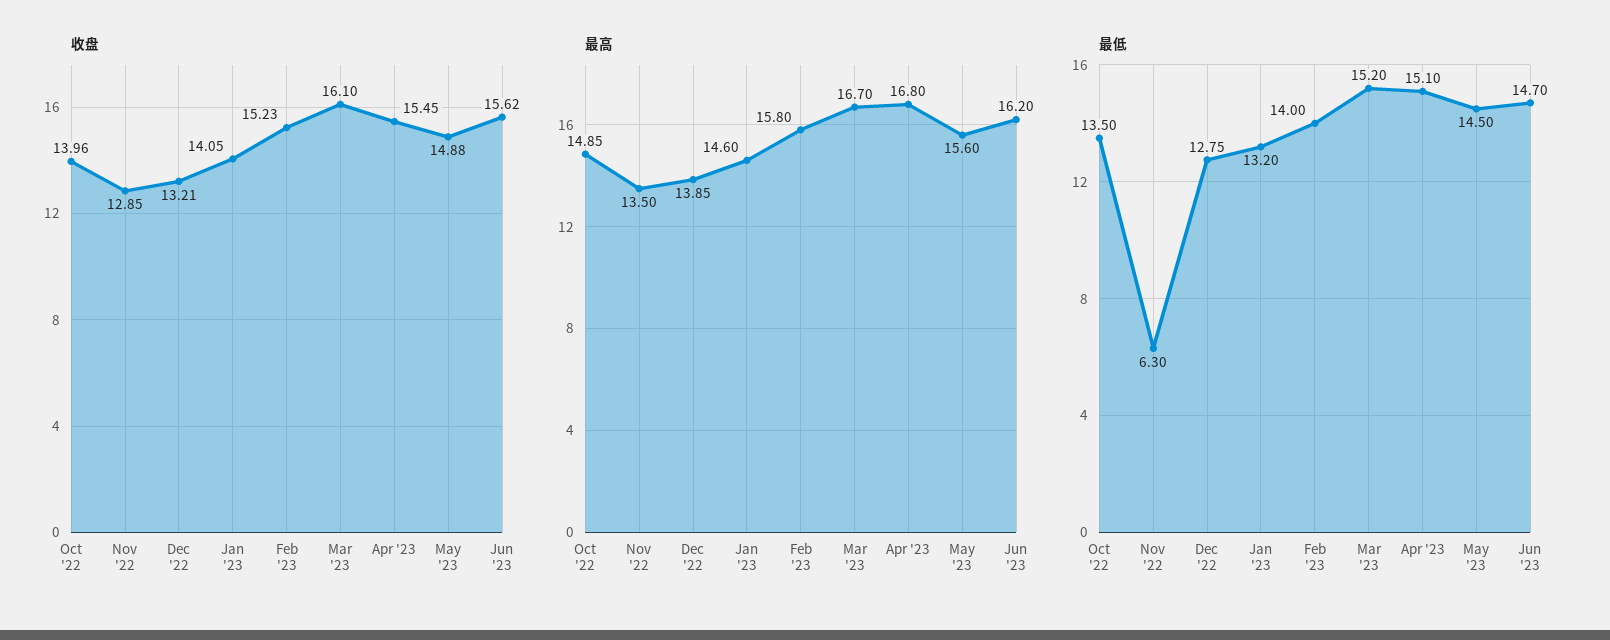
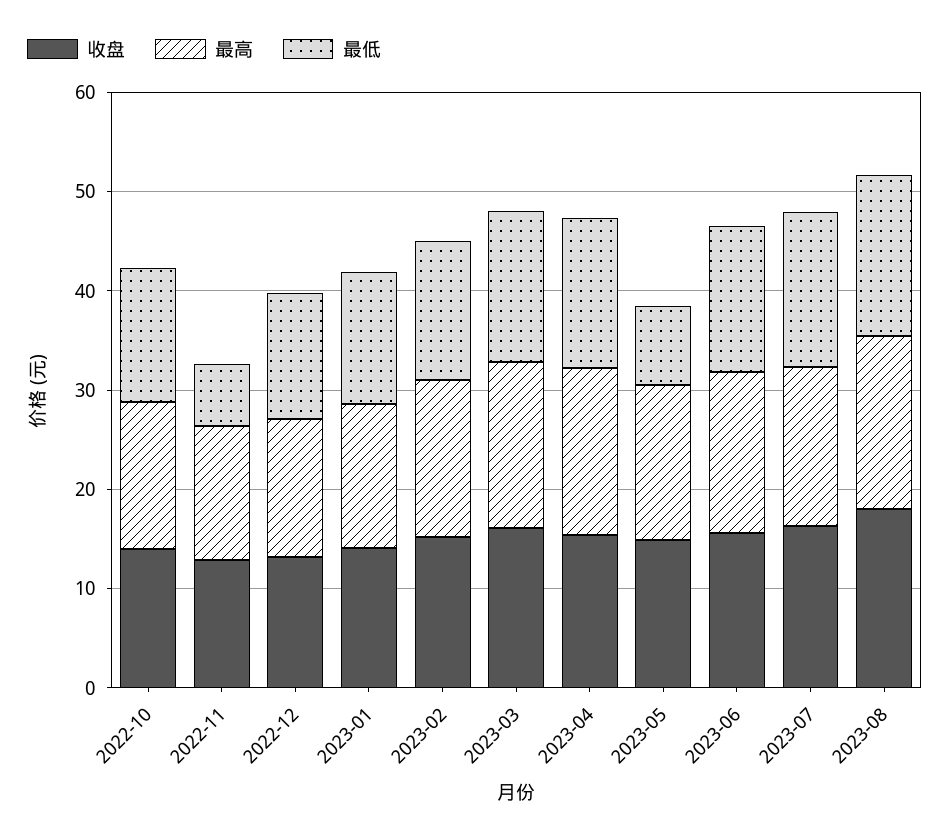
最低, May '23: 14.5 -> 8
收盘, 2023-07: none -> 16
最高, 2023-07: none -> 16
最低, 2023-07: none -> 16
收盘, 2023-08: none -> 18
最高, 2023-08: none -> 18
最低, 2023-08: none -> 16

